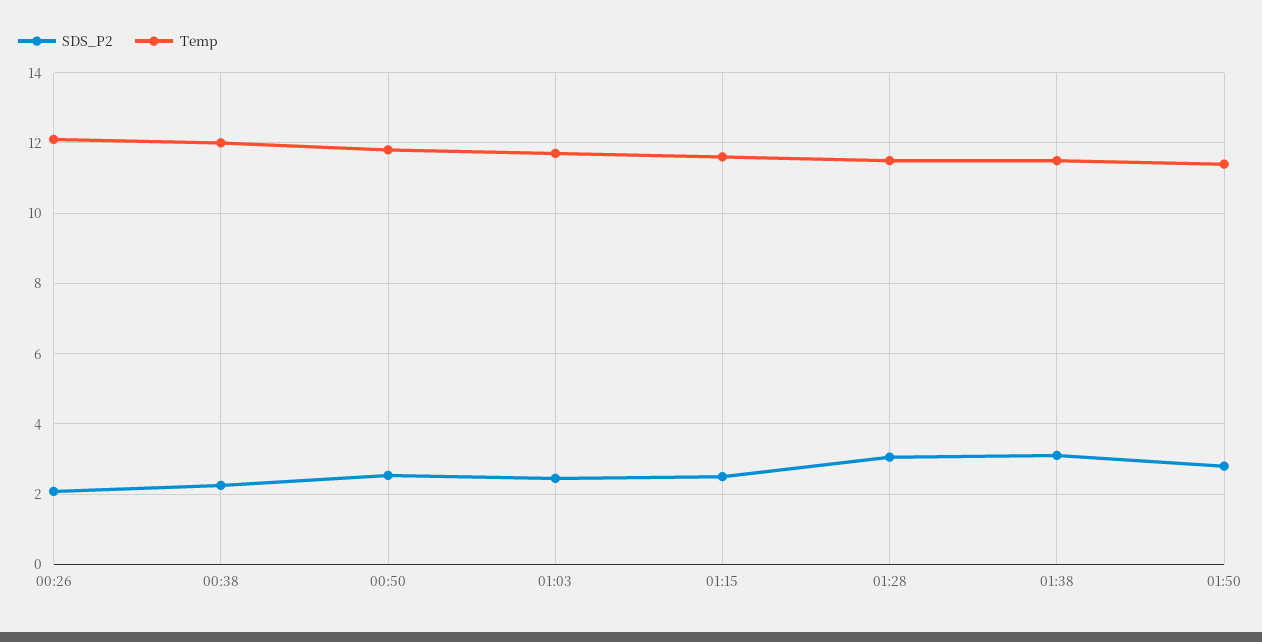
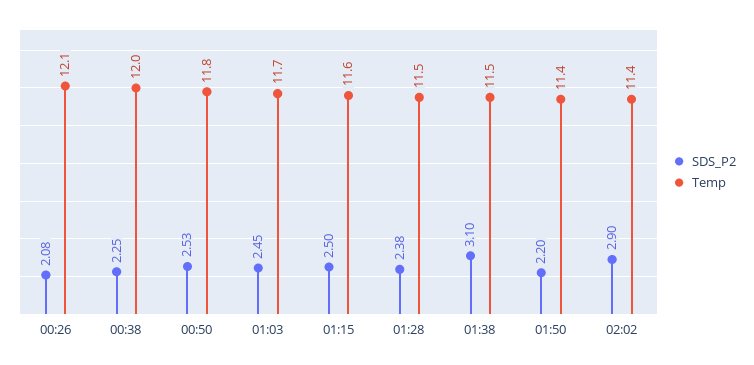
SDS_P2, 01:28: 3 -> 2.38
SDS_P2, 01:50: 2.8 -> 2.2
SDS_P2, 02:02: none -> 2.9
Temp, 02:02: none -> 11.4

